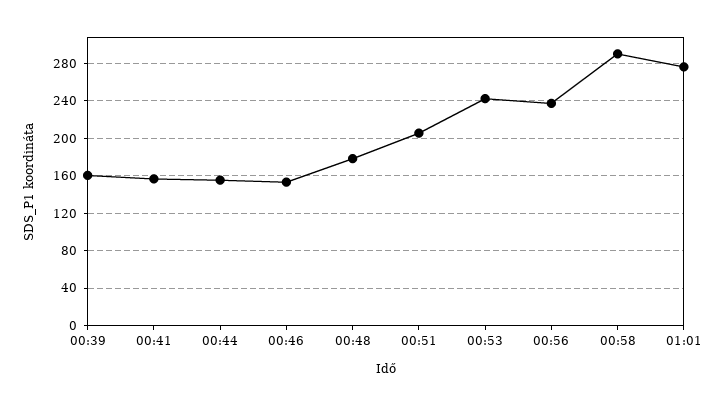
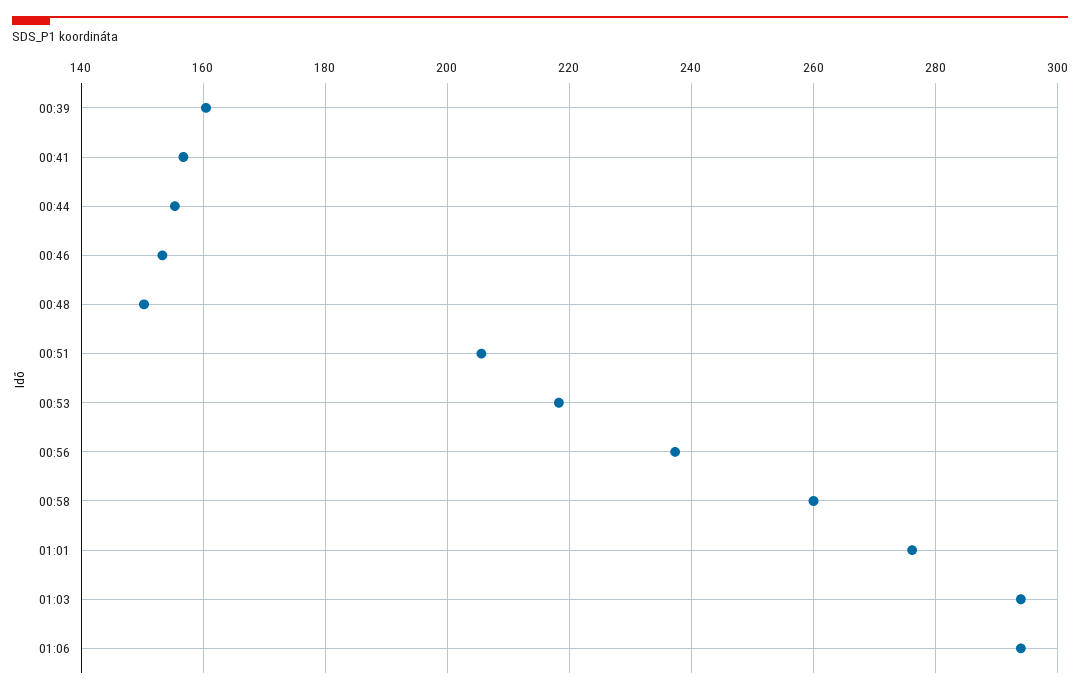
00:48: 180 -> 150
00:53: 240 -> 218
00:58: 290 -> 260
01:03: none -> 294
01:06: none -> 294

